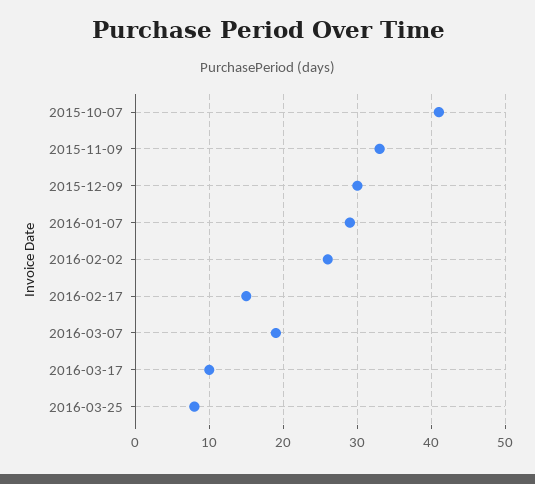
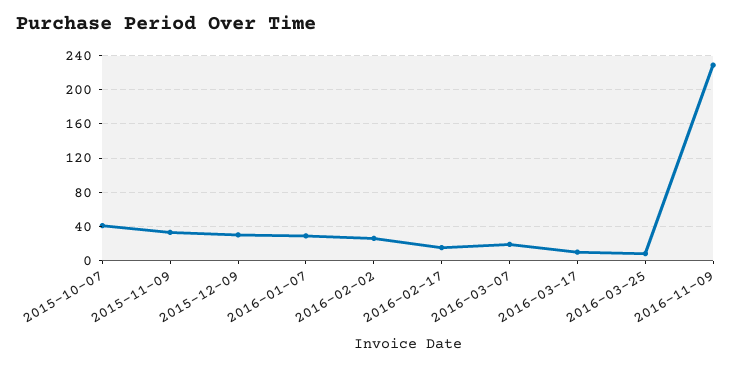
2016-11-09: none -> 230

